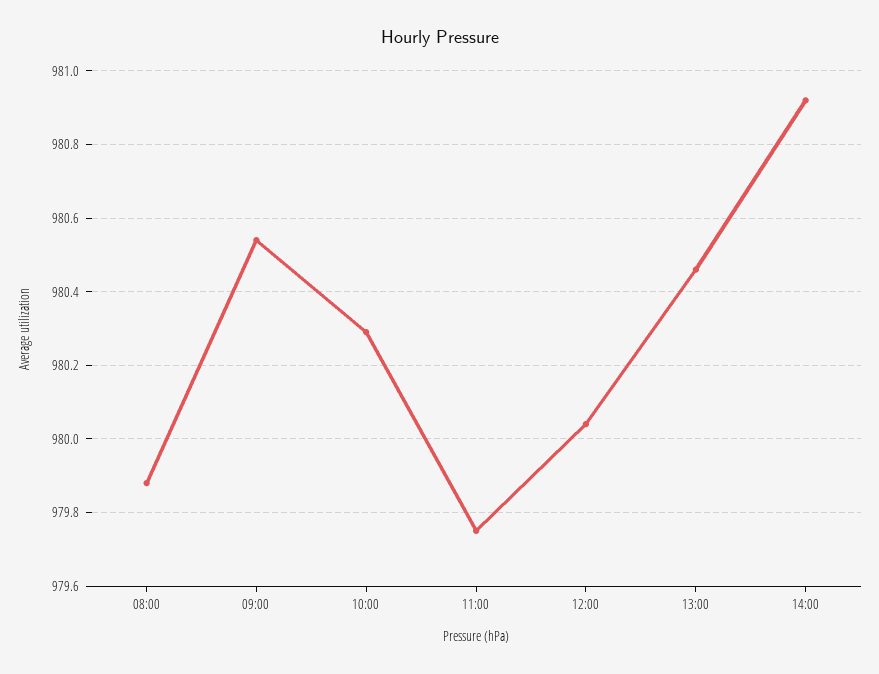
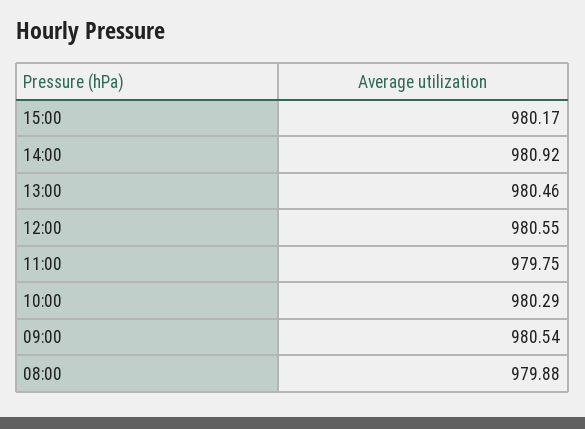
12:00: 980.05 -> 980.55
15:00: none -> 980.17

